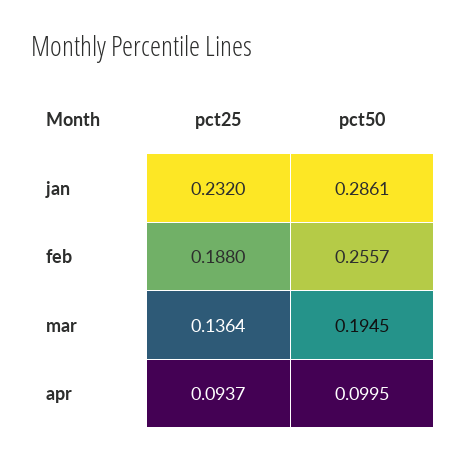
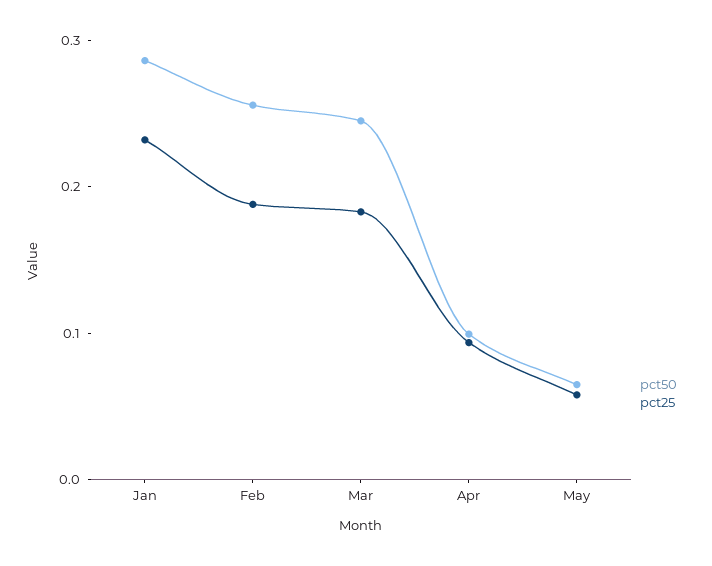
pct25, mar: 0.1364 -> 0.18
pct50, mar: 0.1945 -> 0.24
pct50, May: none -> 0.06
pct25, May: none -> 0.06

